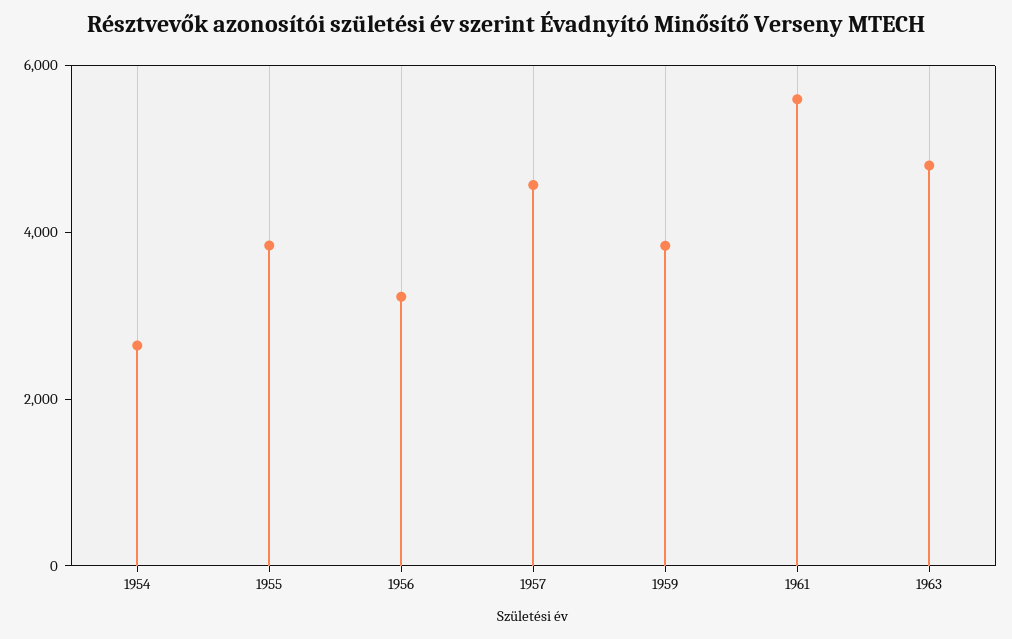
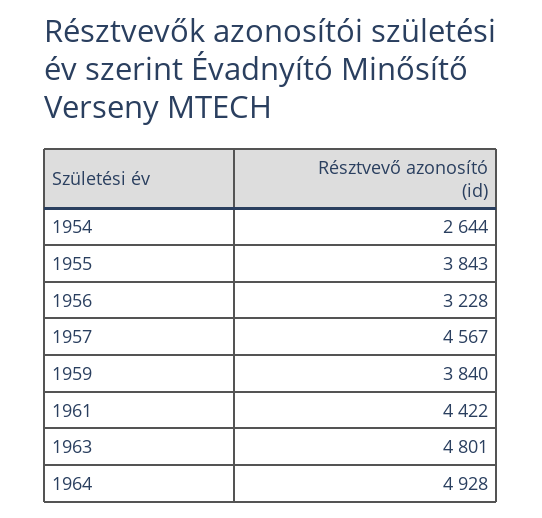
1961: 5500 -> 4422
1964: none -> 4928

